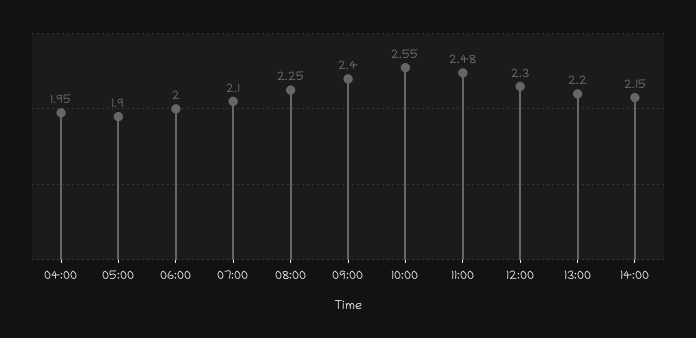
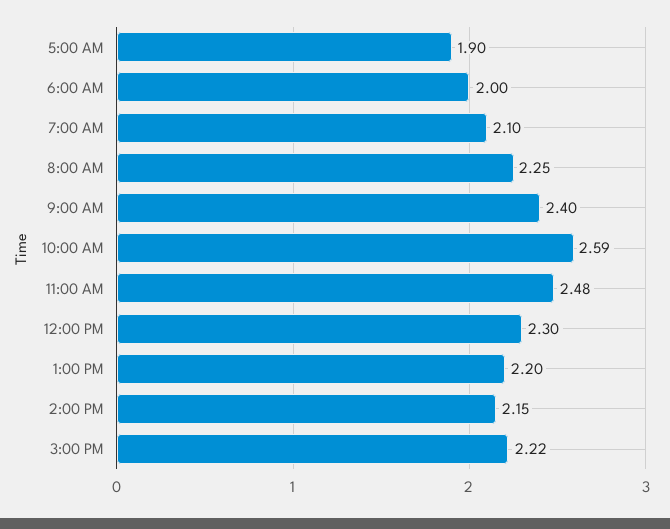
04:00: 1.95 -> none
10:00: 2.55 -> 2.59
3:00 PM: none -> 2.22

